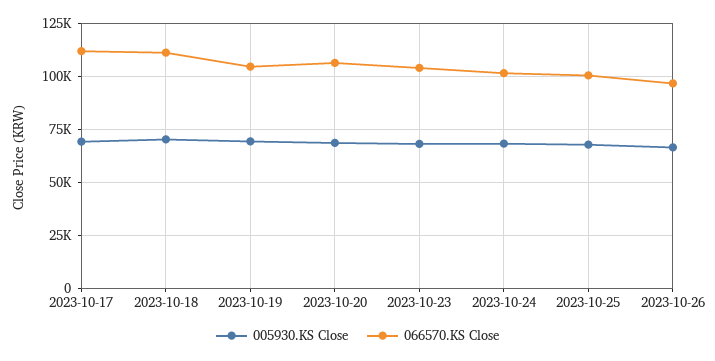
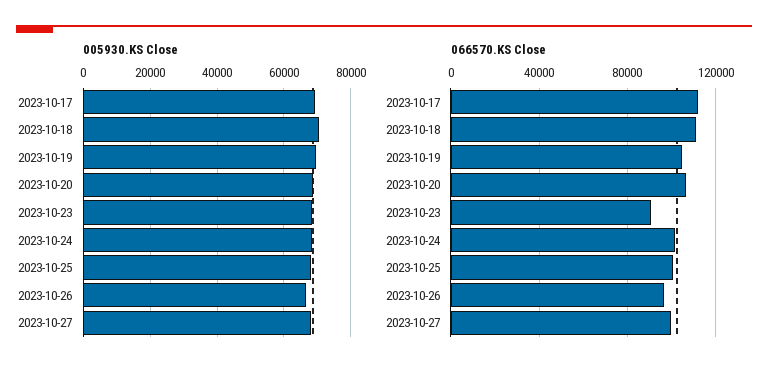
066570.KS Close, 2023-10-23: 105000 -> 90000
005930.KS Close, 2023-10-27: none -> 68000
066570.KS Close, 2023-10-27: none -> 100000

